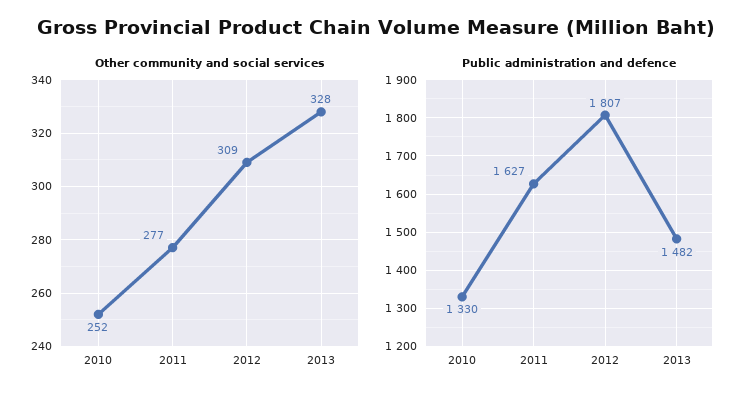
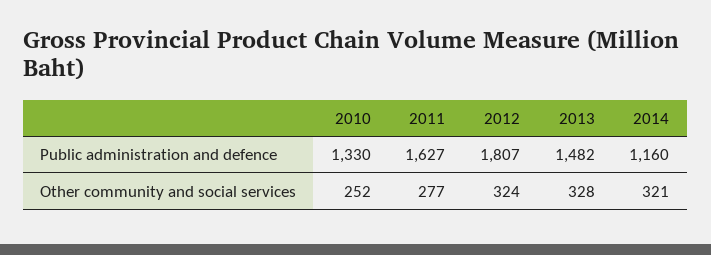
Other community and social services, 2012: 309 -> 324
Public administration and defence, 2014: none -> 1160
Other community and social services, 2014: none -> 321

